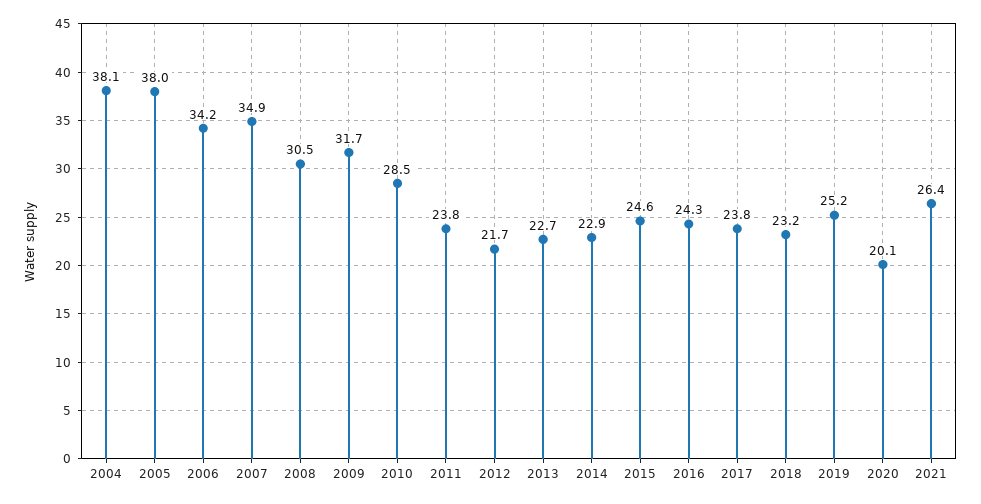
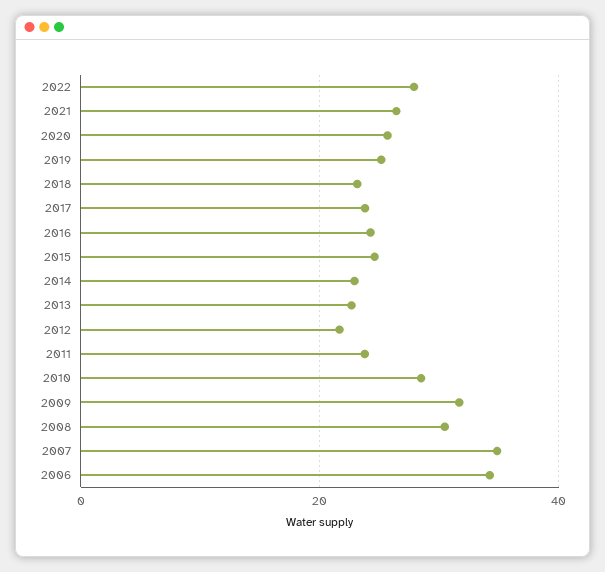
2004: 38.1 -> none
2005: 38 -> none
2020: 20.1 -> 26
2022: none -> 28

